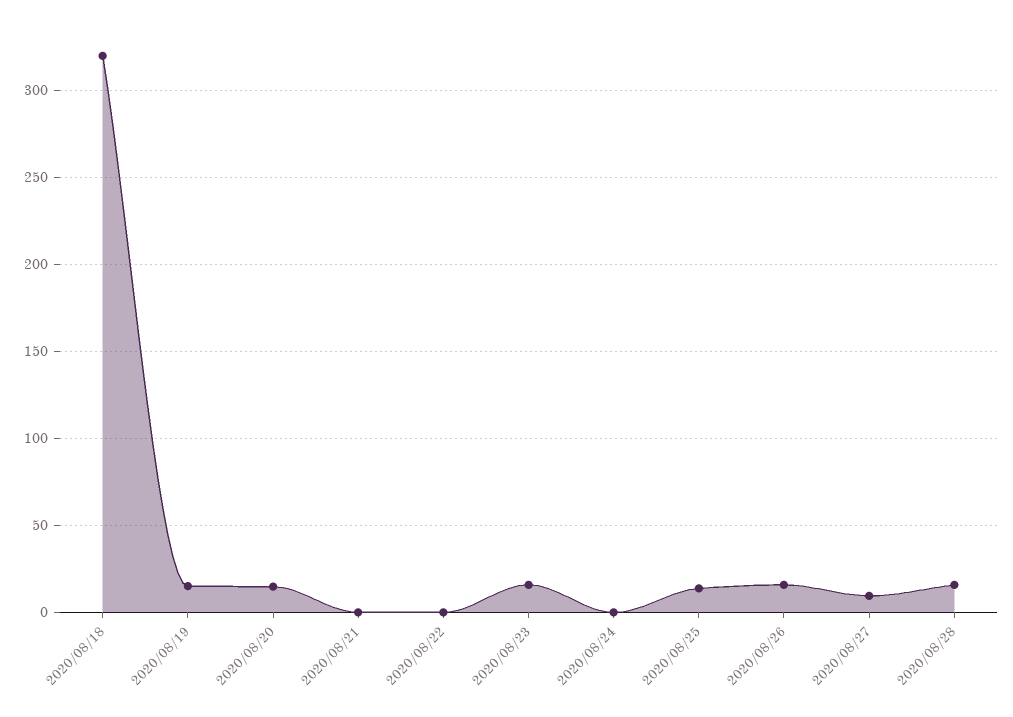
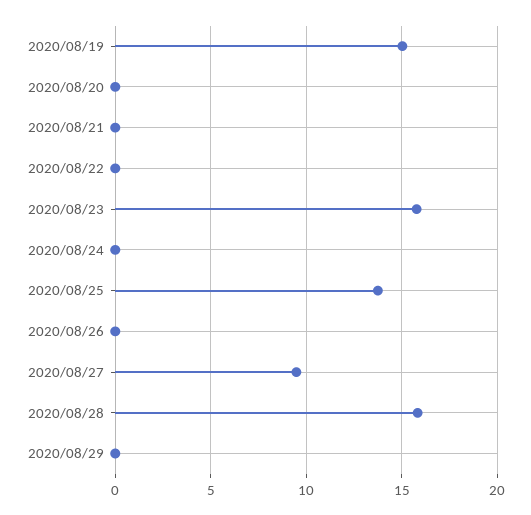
2020/08/18: 320 -> none
2020/08/20: 15 -> 0
2020/08/26: 15 -> 0
2020/08/29: none -> 0

